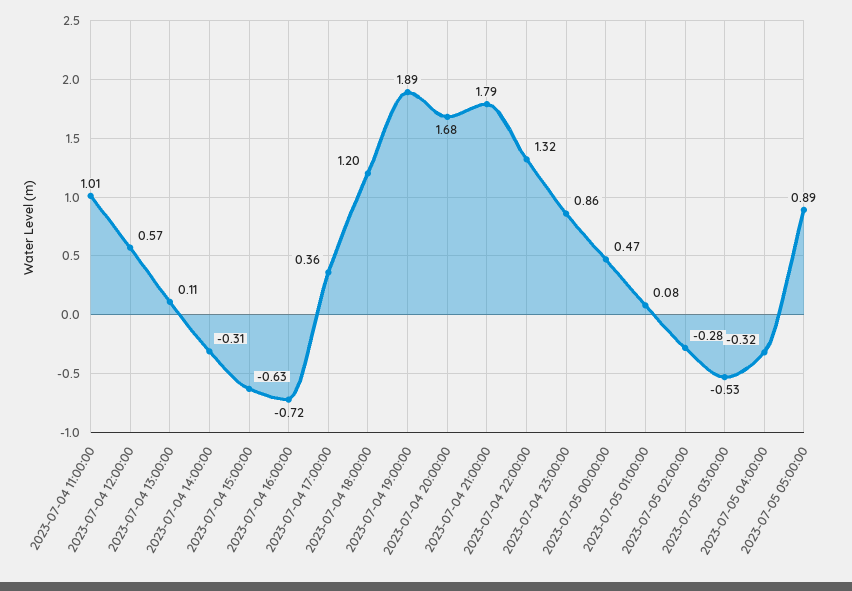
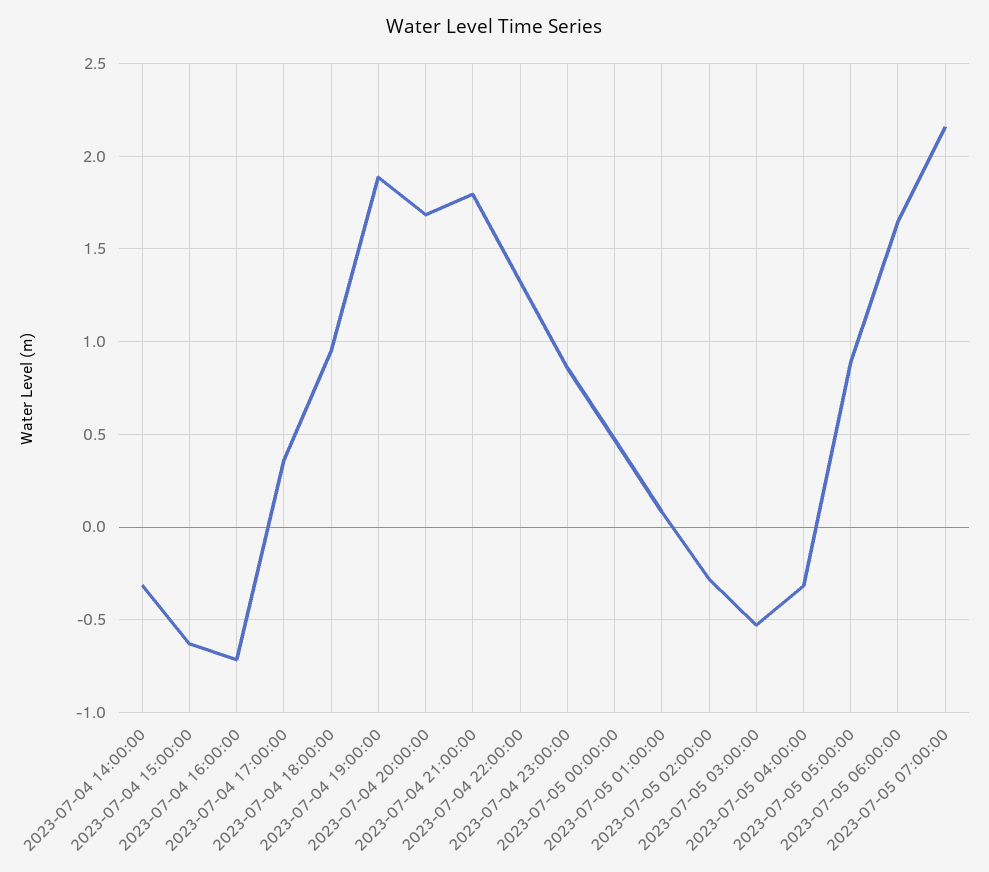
2023-07-04 11:00:00: 1.01 -> none
2023-07-04 12:00:00: 0.57 -> none
2023-07-04 13:00:00: 0.11 -> none
2023-07-04 18:00:00: 1.2 -> 0.95
2023-07-05 06:00:00: none -> 1.65
2023-07-05 07:00:00: none -> 2.15

